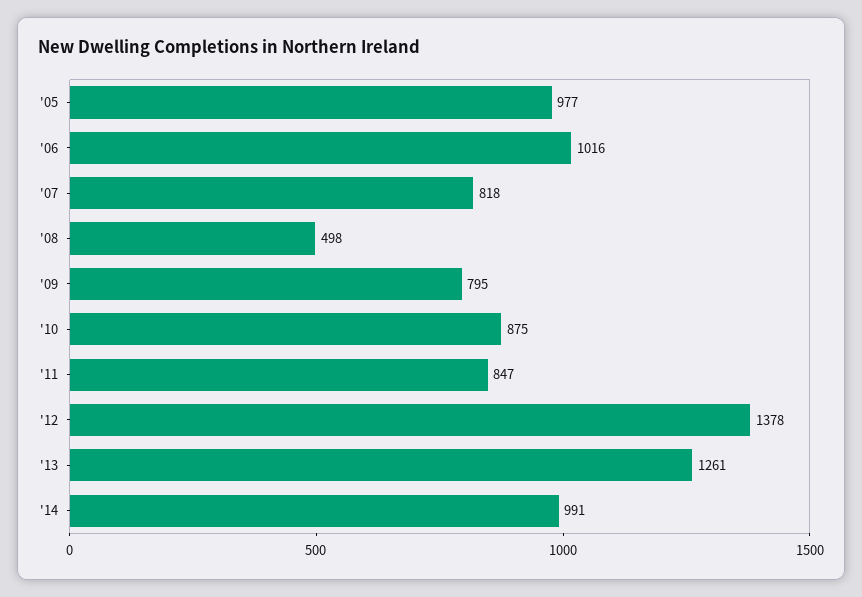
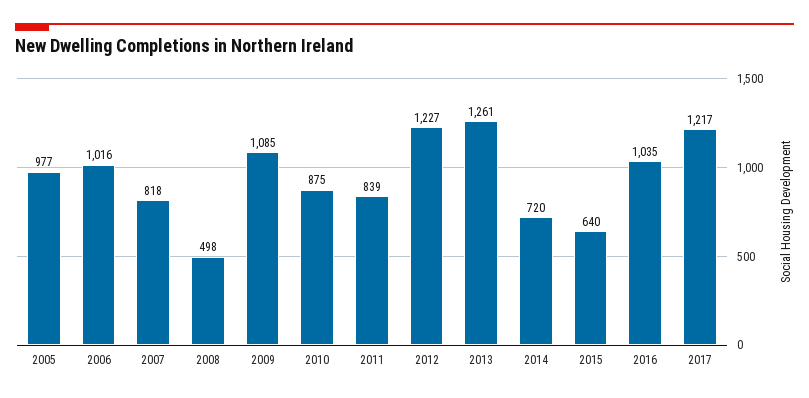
'09: 795 -> 1085
'11: 847 -> 839
'12: 1378 -> 1227
'14: 991 -> 720
2015: none -> 640
2016: none -> 1035
2017: none -> 1217

